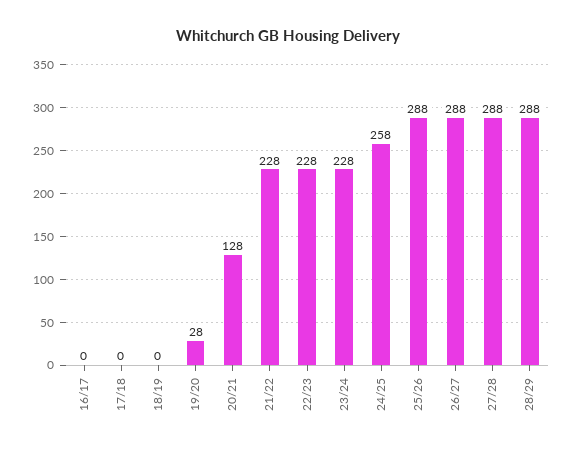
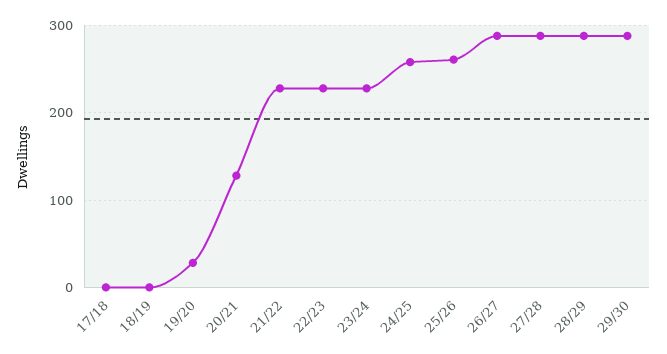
16/17: 0 -> none
25/26: 288 -> 260
29/30: none -> 290

